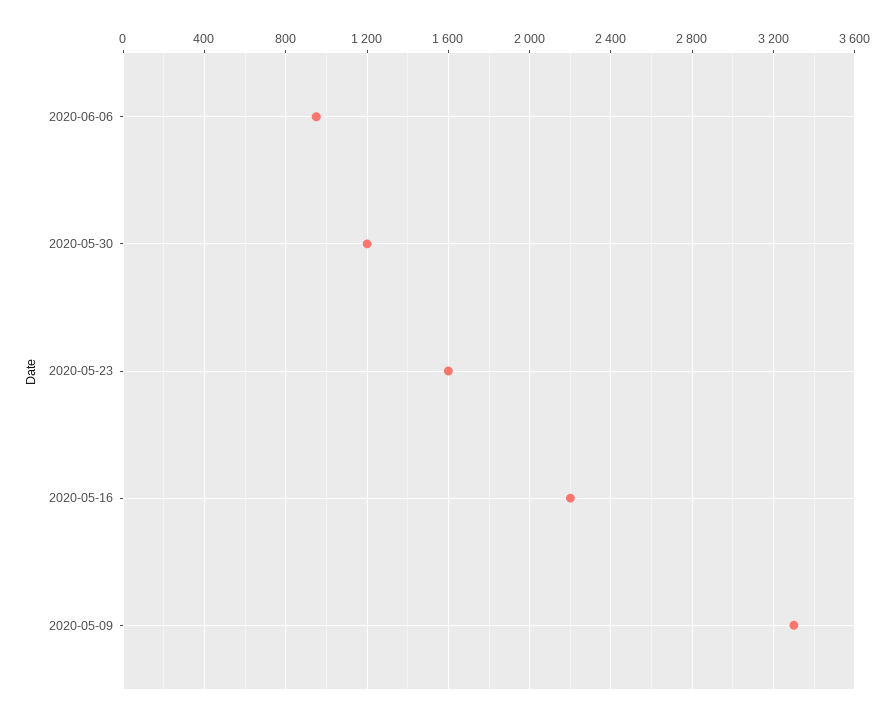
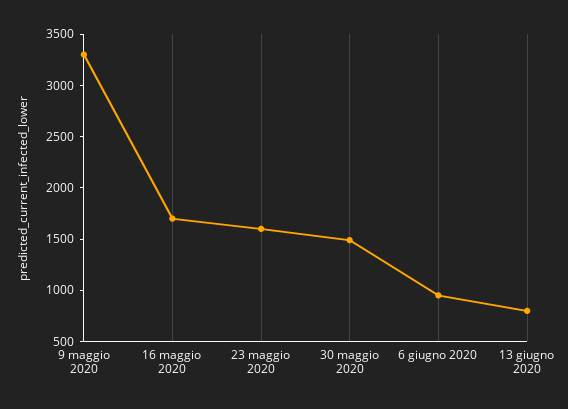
2020-05-30: 1200 -> 1500
2020-05-16: 2200 -> 1700
13 giugno 2020: none -> 800

